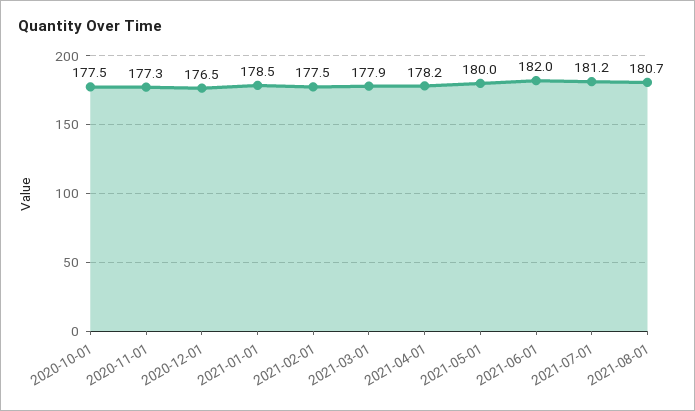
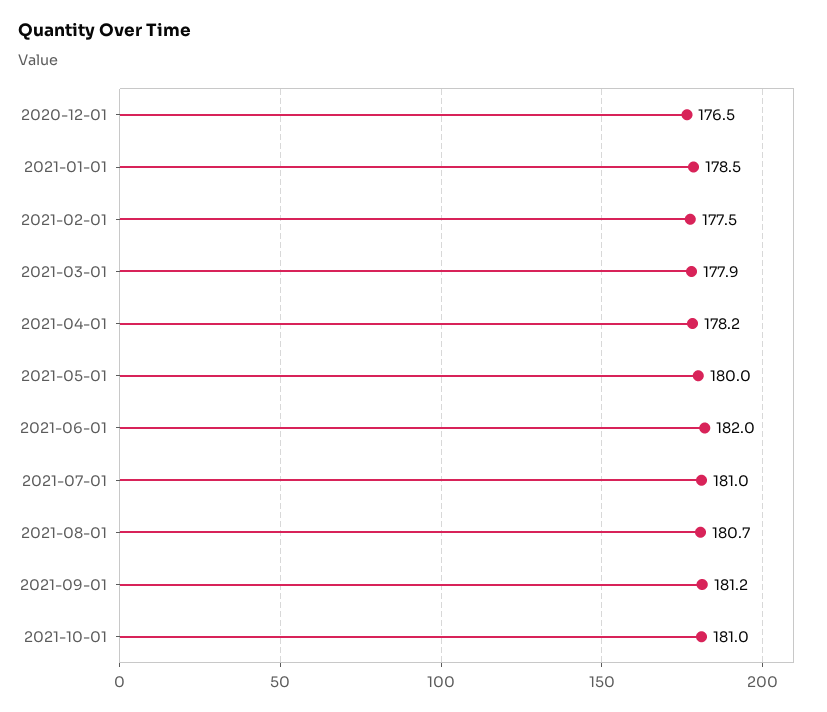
2020-10-01: 177.5 -> none
2020-11-01: 177.3 -> none
2021-07-01: 181.2 -> 181
2021-09-01: none -> 181.2
2021-10-01: none -> 181

